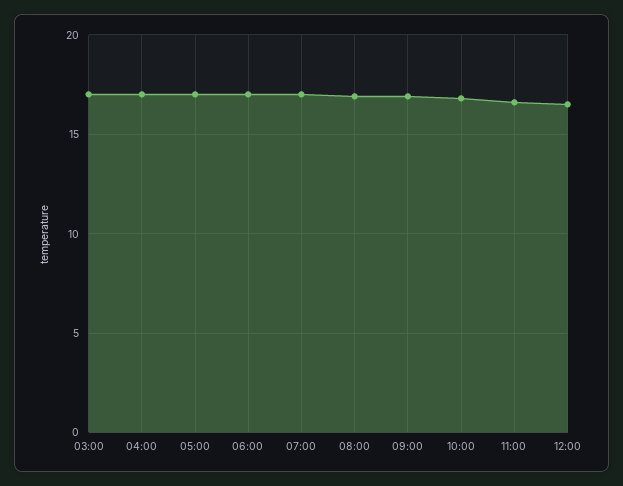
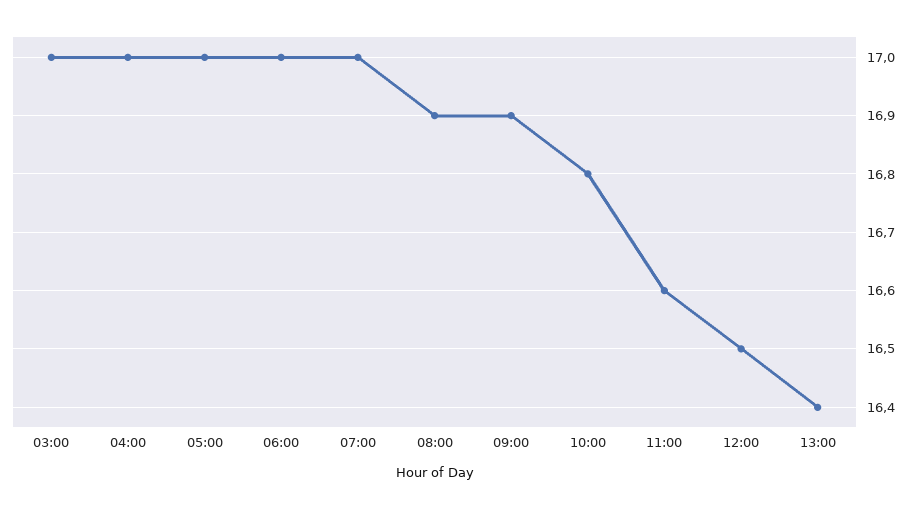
13:00: none -> 16.4

